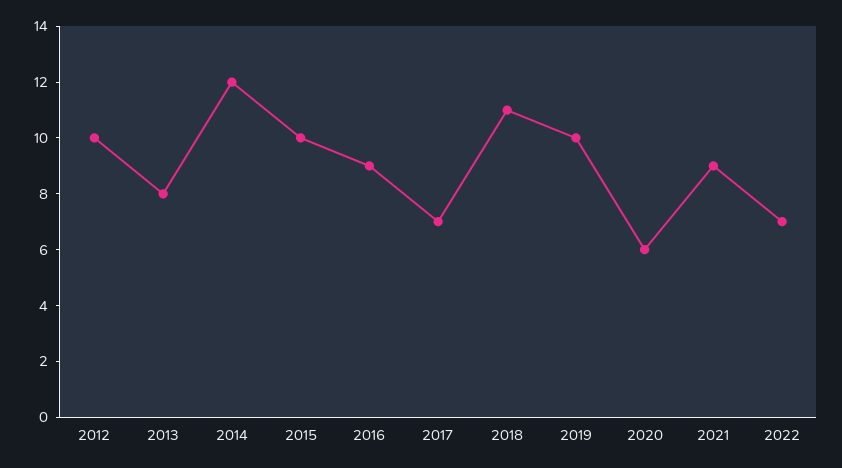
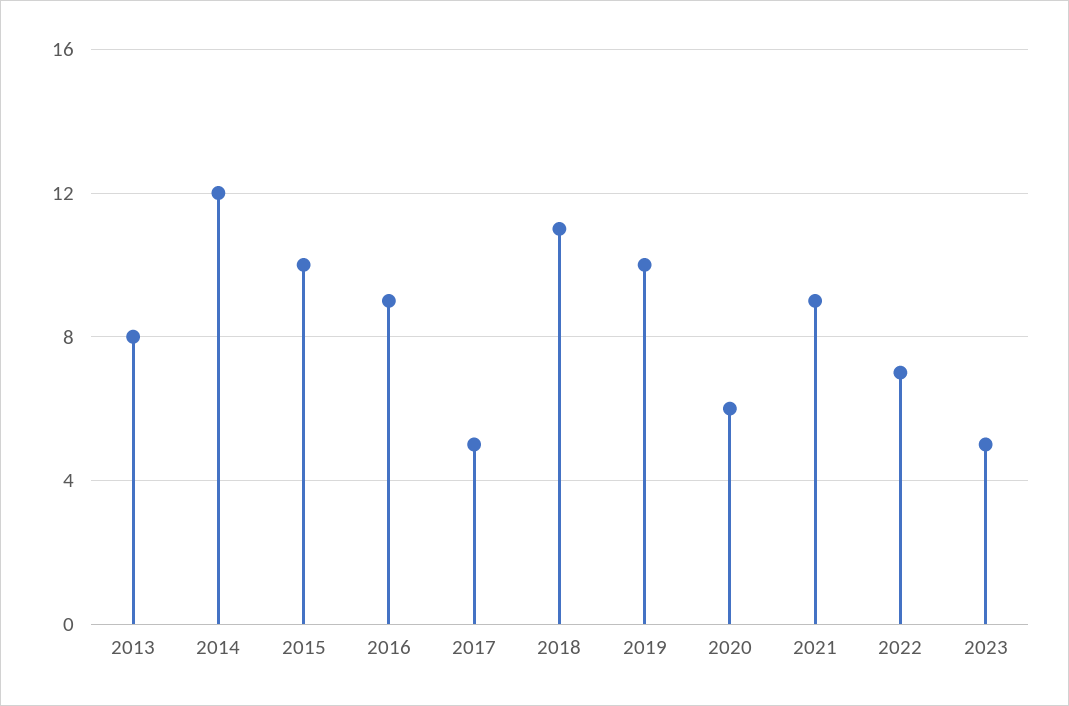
2012: 10 -> none
2017: 7 -> 5
2023: none -> 5

